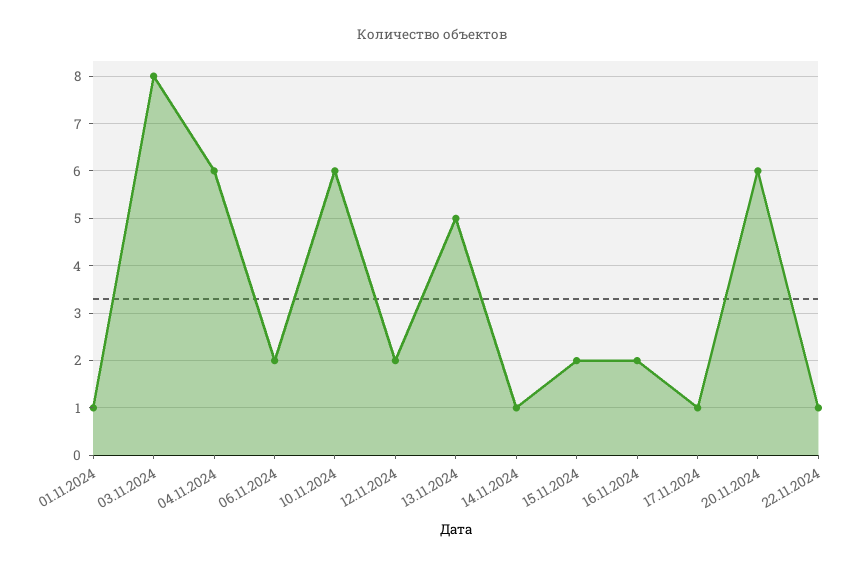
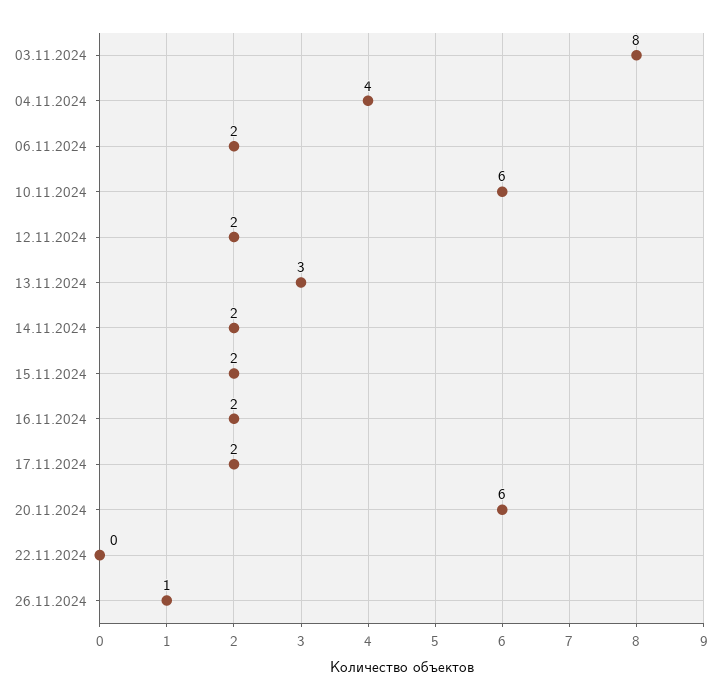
01.11.2024: 1 -> none
04.11.2024: 6 -> 4
13.11.2024: 5 -> 3
14.11.2024: 1 -> 2
17.11.2024: 1 -> 2
22.11.2024: 1 -> 0
26.11.2024: none -> 1

